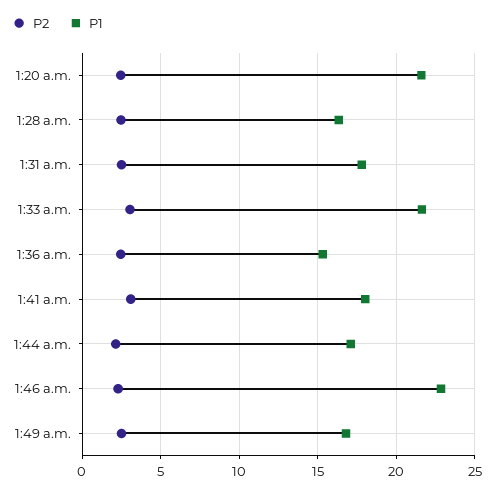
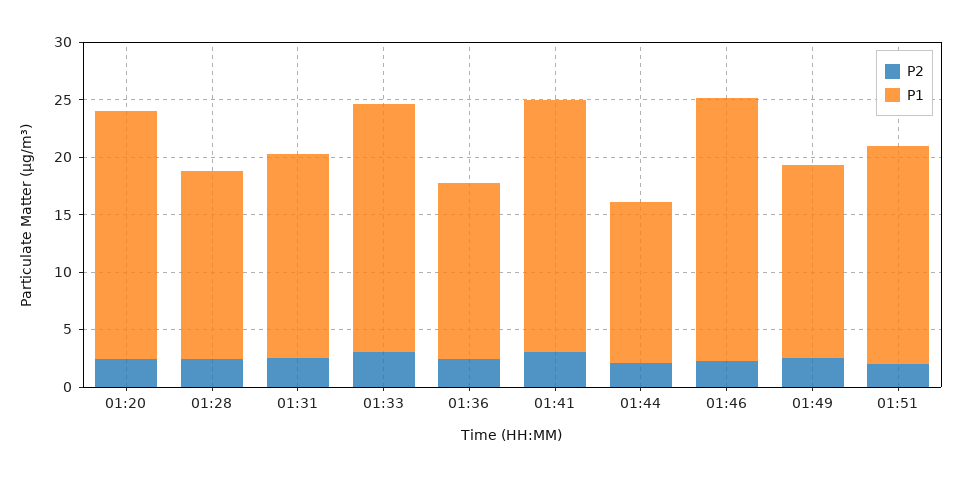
P1, 1:41 a.m.: 18 -> 22
P1, 1:44 a.m.: 17 -> 14
P2, 01:51: none -> 2
P1, 01:51: none -> 19

